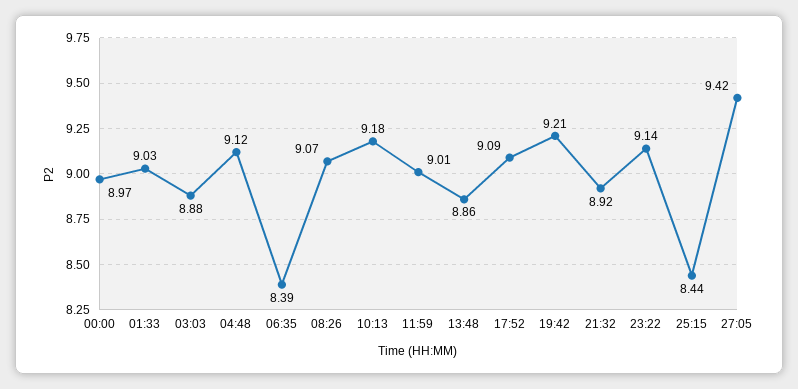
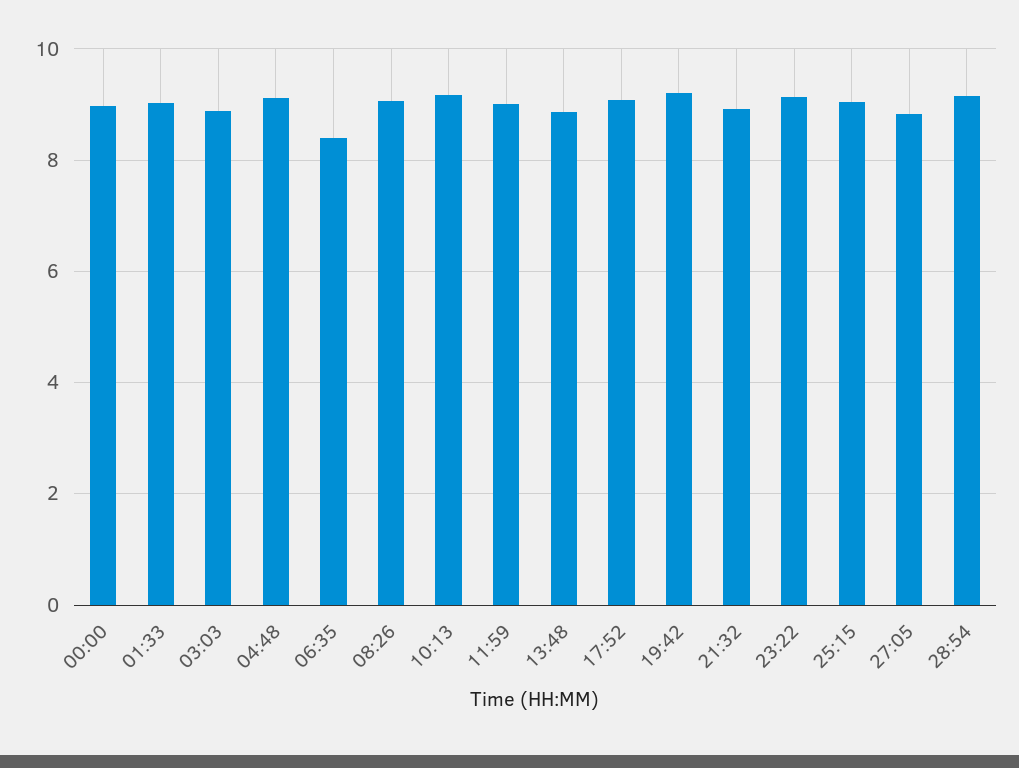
25:15: 8.44 -> 9
27:05: 9.42 -> 8.8
28:54: none -> 9.2

